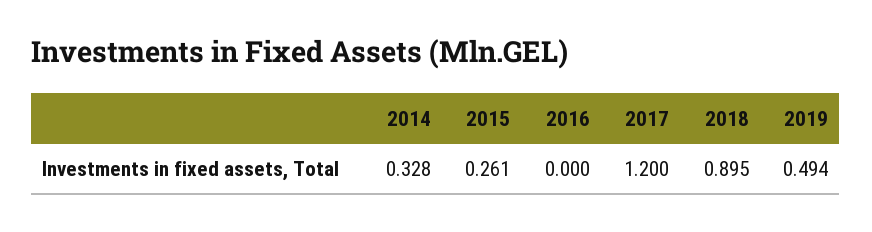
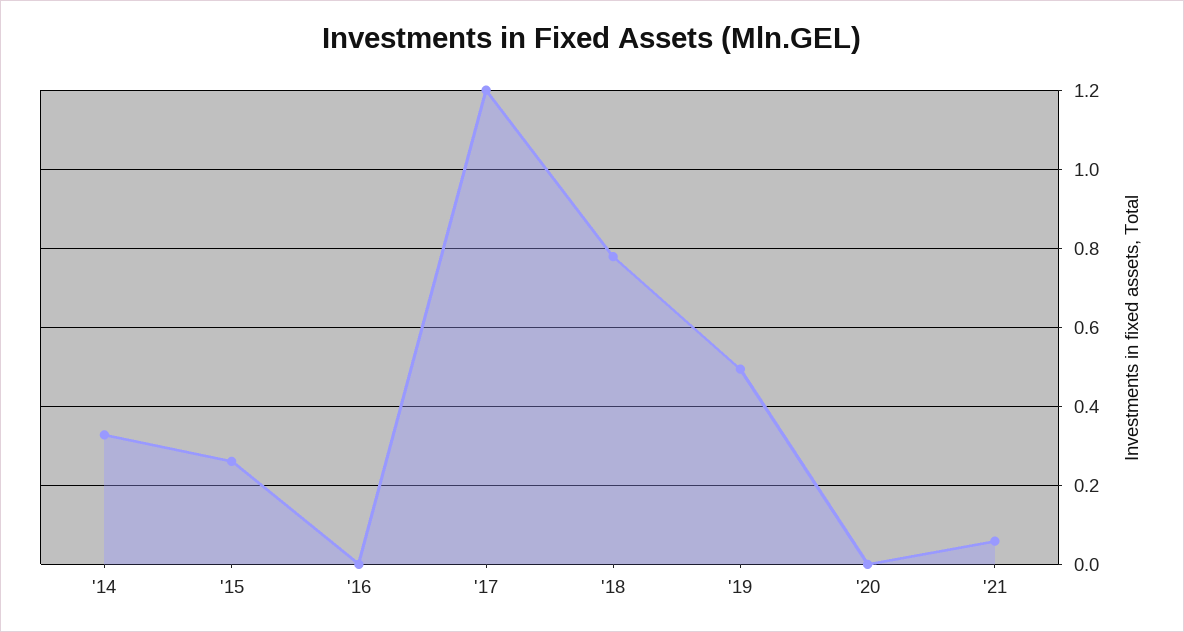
2018: 0.895 -> 0.78
'20: none -> 0
'21: none -> 0.06

